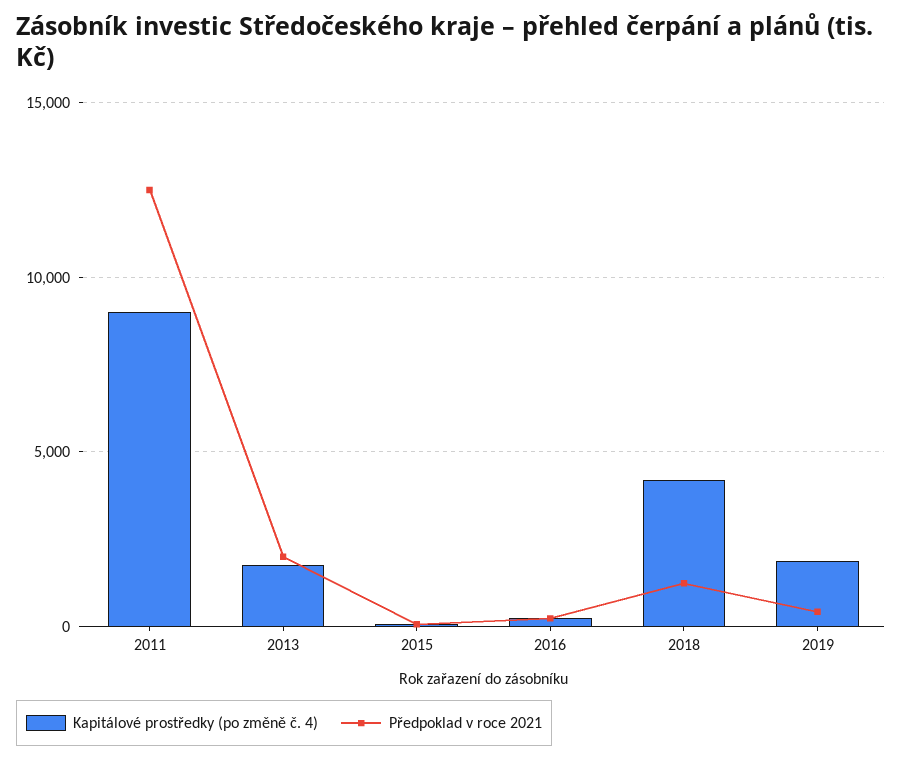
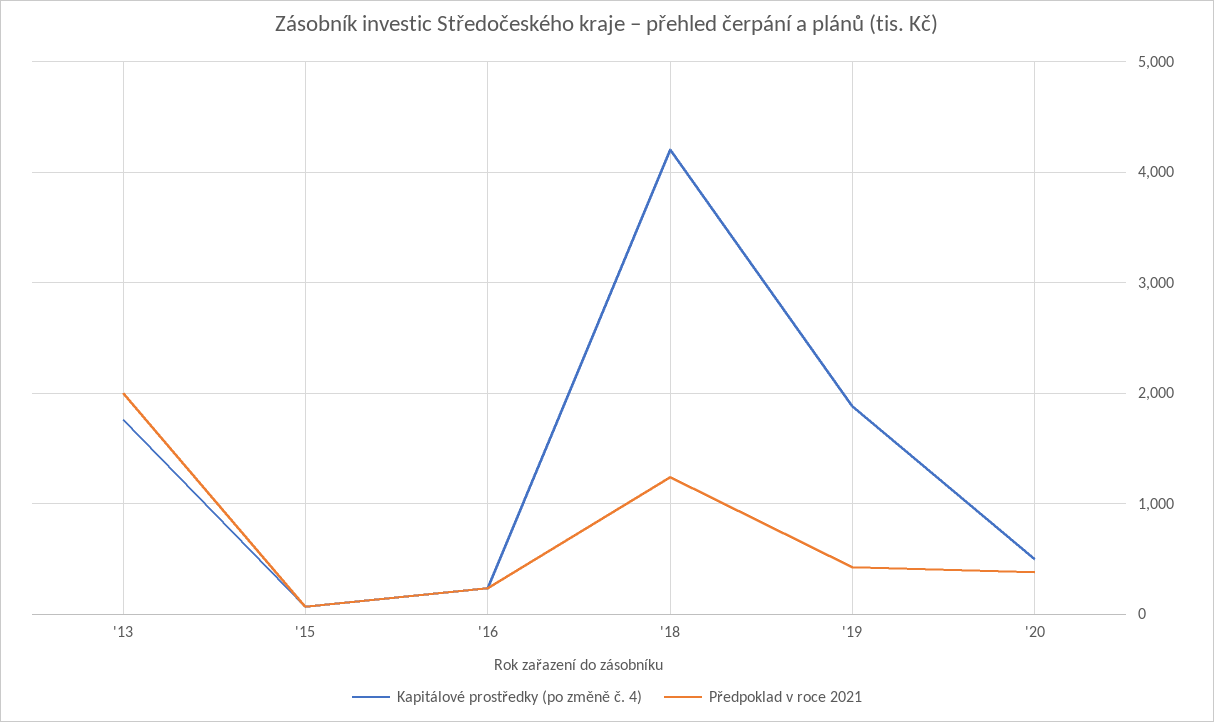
Kapitálové prostředky (po změně č. 4), 2011: 9000 -> none
Předpoklad v roce 2021, 2011: 12500 -> none
Kapitálové prostředky (po změně č. 4), '20: none -> 500
Předpoklad v roce 2021, '20: none -> 400

